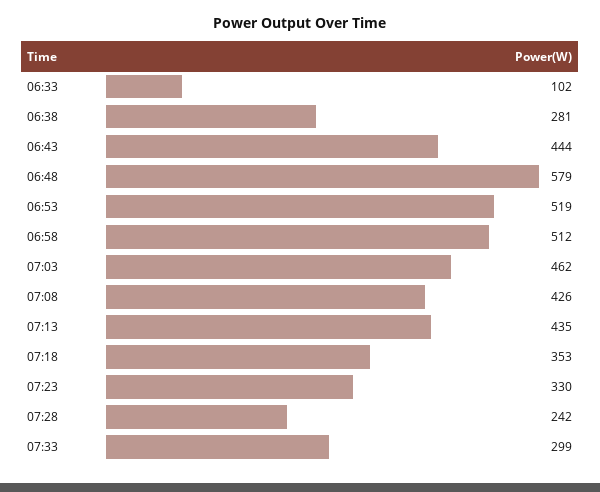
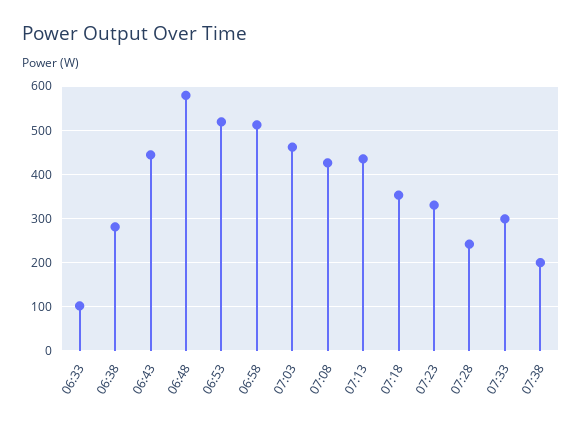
07:38: none -> 200

